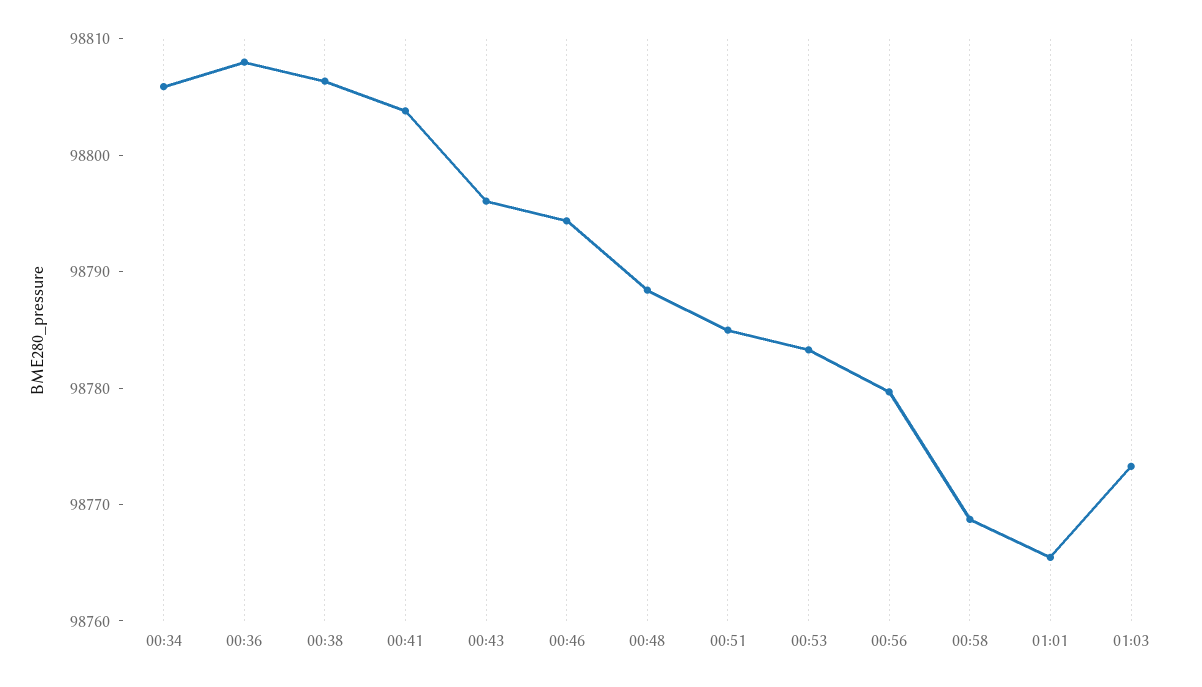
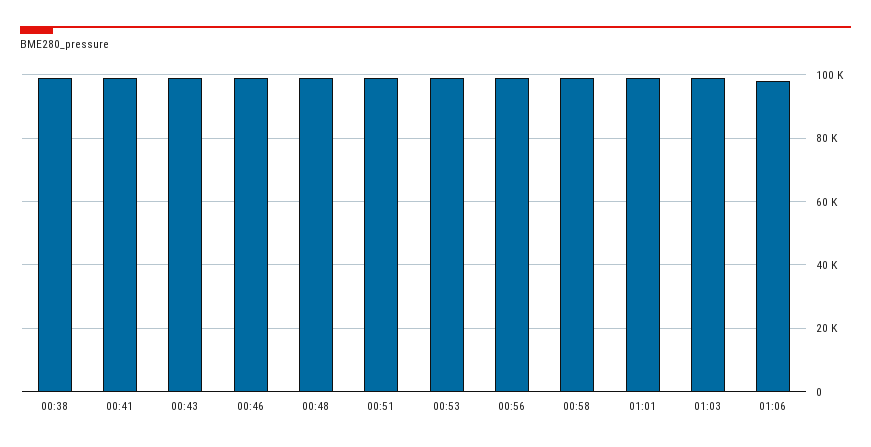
00:34: 98806 -> none
00:36: 98808 -> none
01:06: none -> 98000

